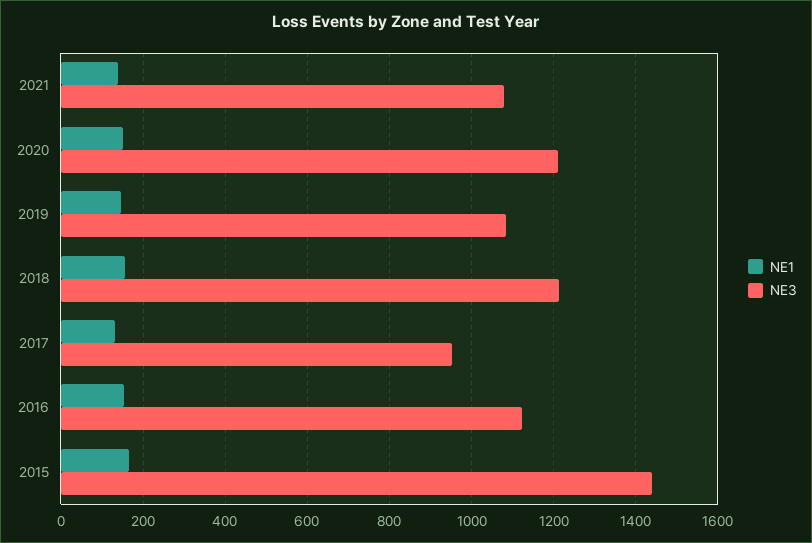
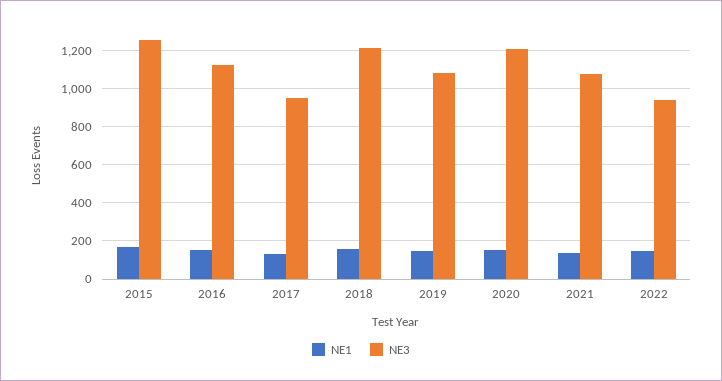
NE3, 2015: 1440 -> 1250
NE1, 2022: none -> 150
NE3, 2022: none -> 950

